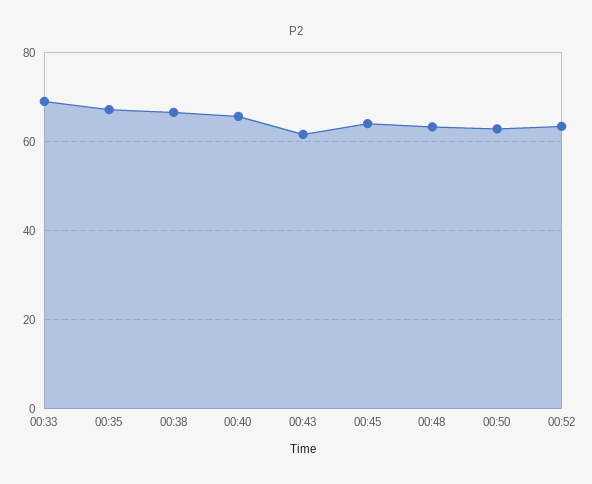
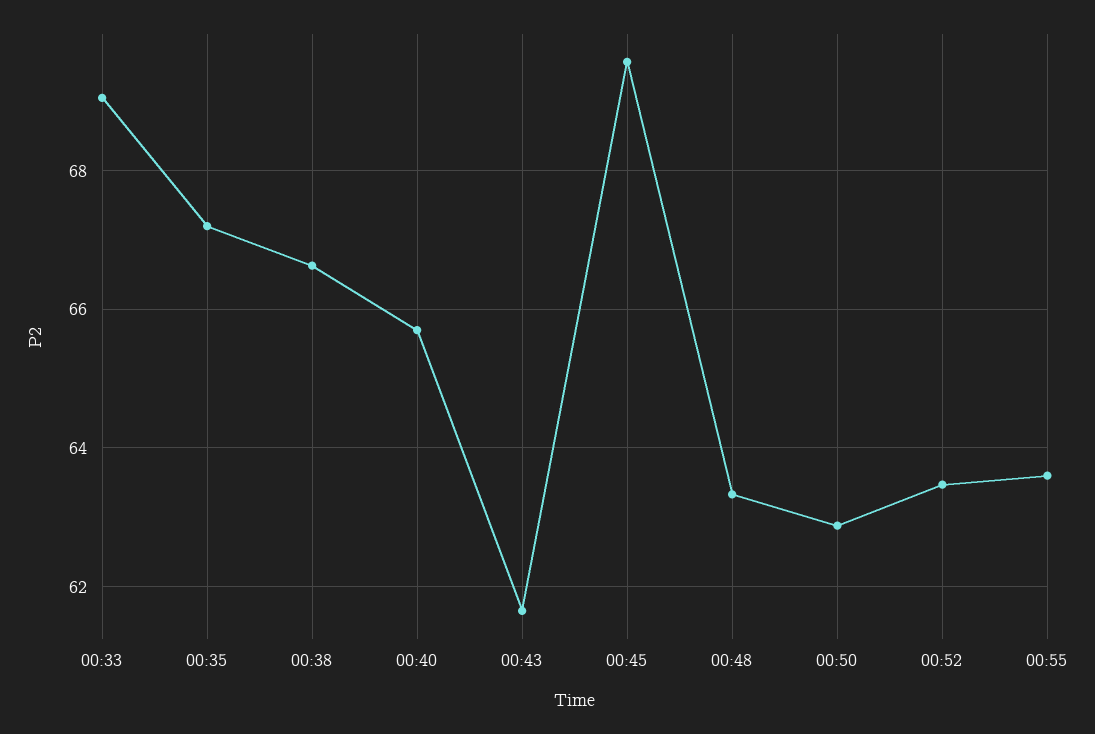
00:45: 64 -> 69.6
00:55: none -> 63.6

